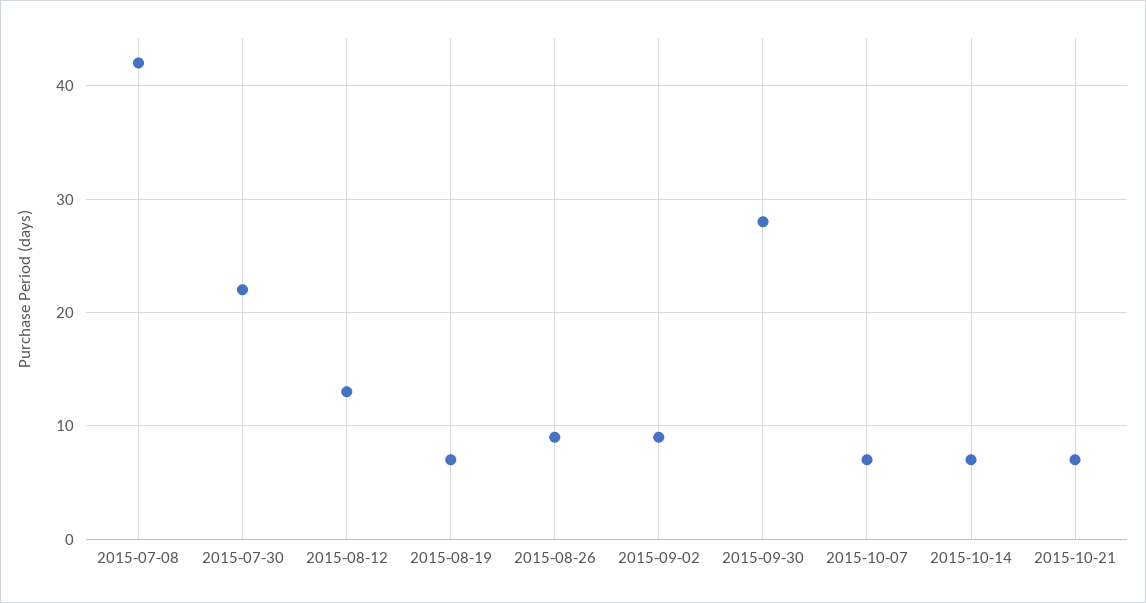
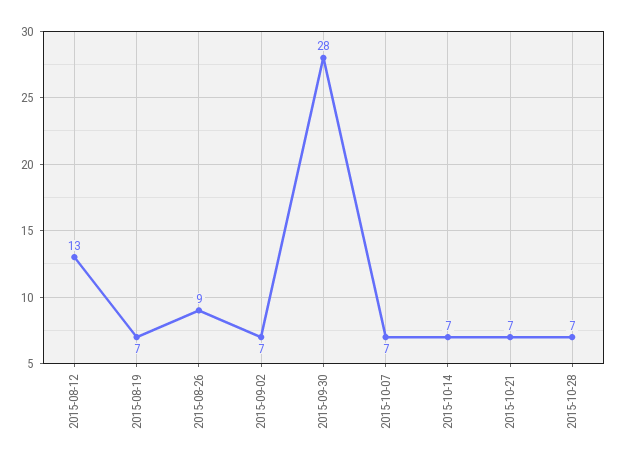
2015-07-08: 42 -> none
2015-07-30: 22 -> none
2015-09-02: 9 -> 7
2015-10-28: none -> 7

